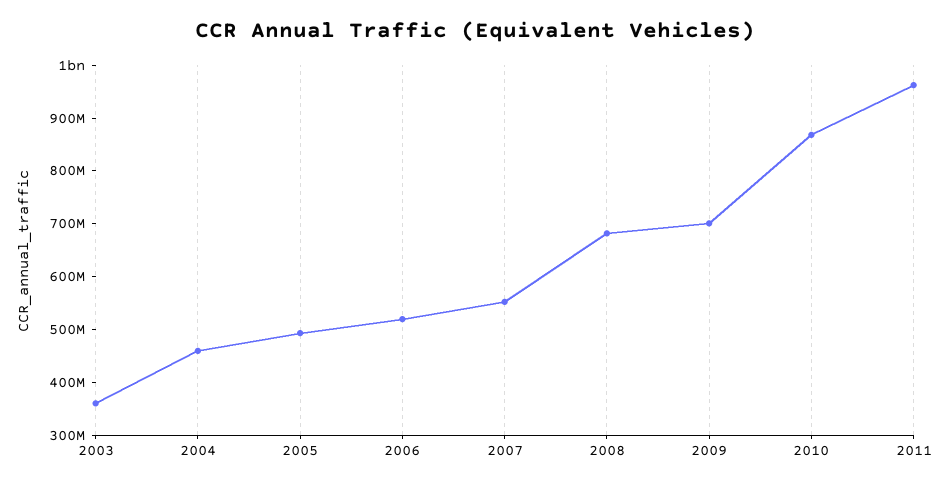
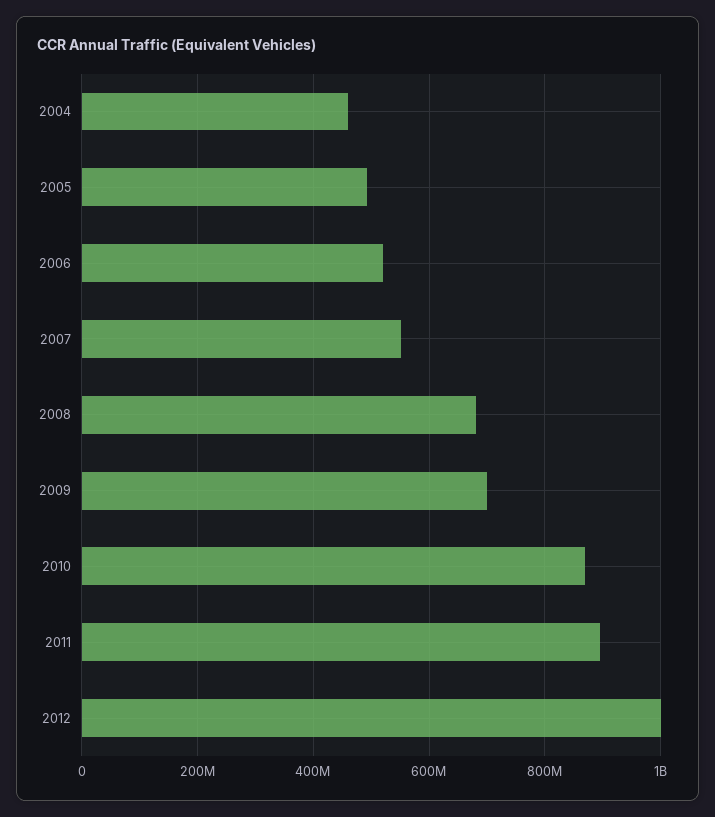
2003: 360000000 -> none
2011: 960000000 -> 900000000
2012: none -> 1000000000

